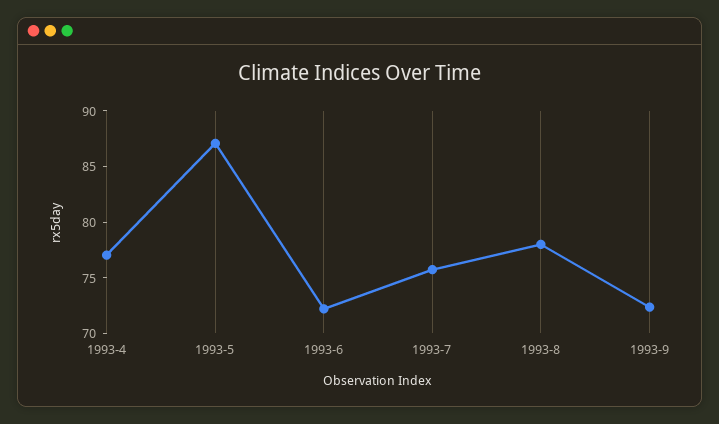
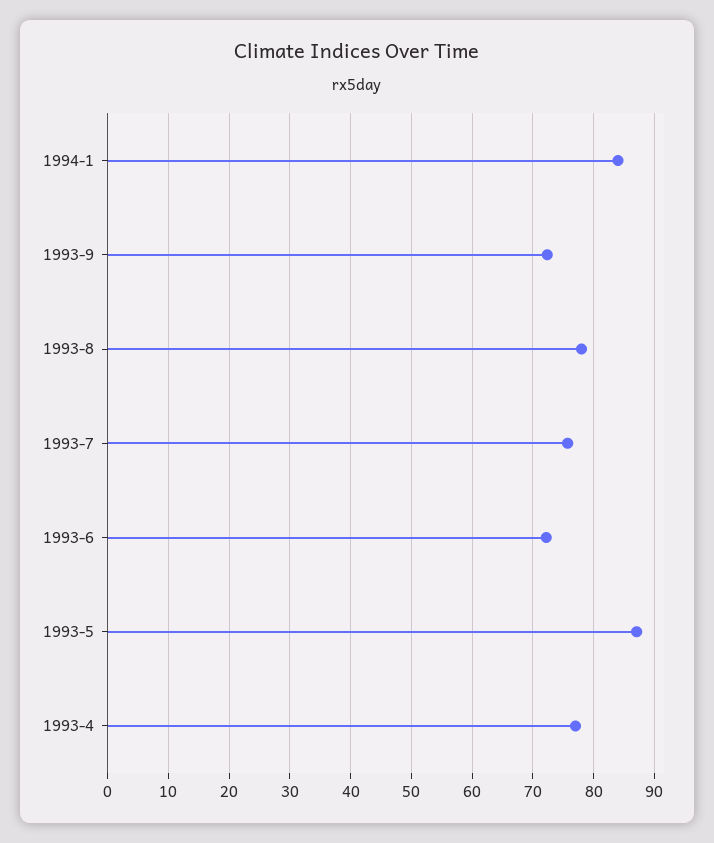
1994-1: none -> 84

